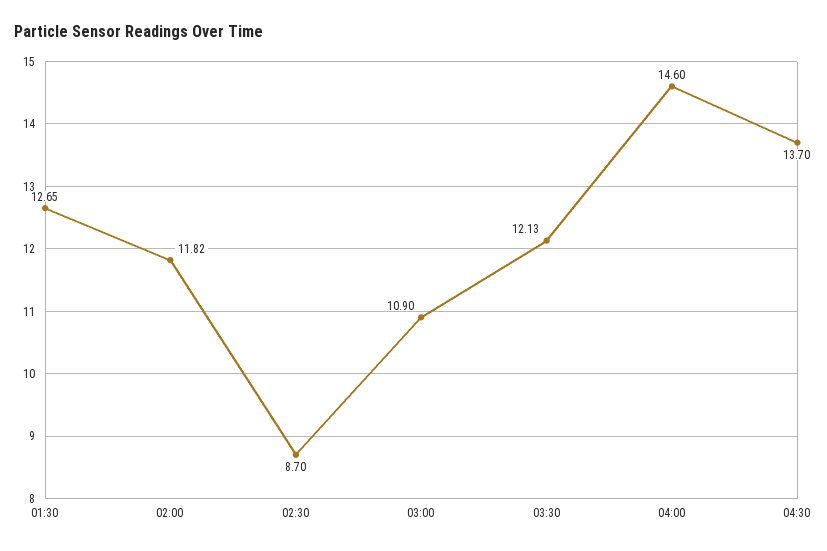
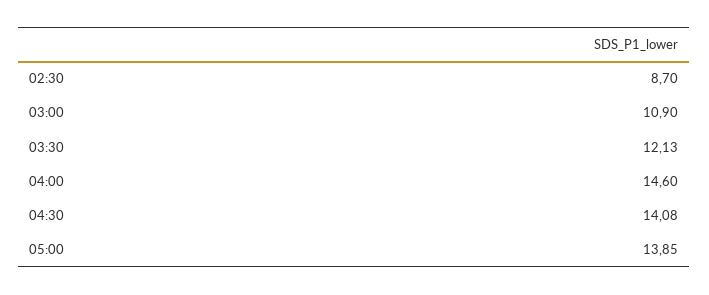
01:30: 12.65 -> none
02:00: 11.82 -> none
04:30: 13.7 -> 14.08
05:00: none -> 13.85

